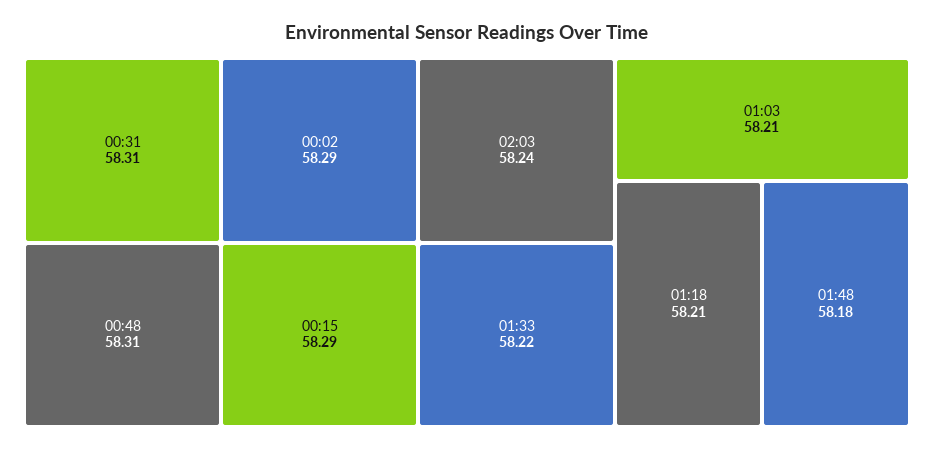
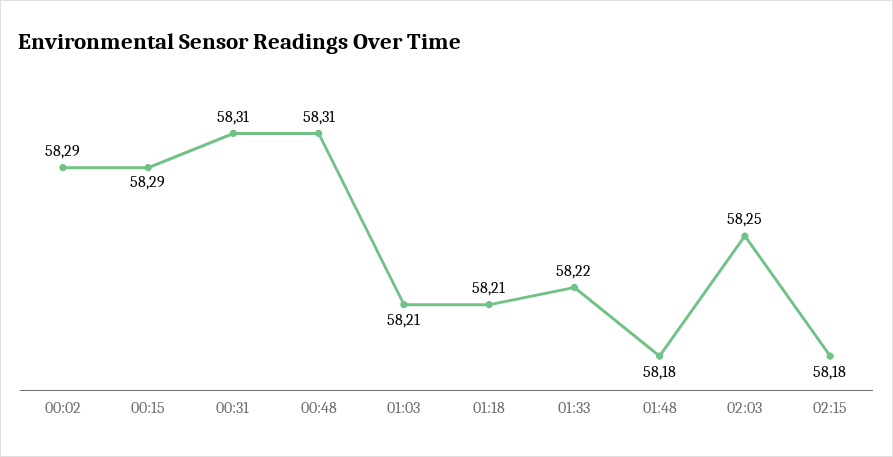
02:03: 58.24 -> 58.25
02:15: none -> 58.18

